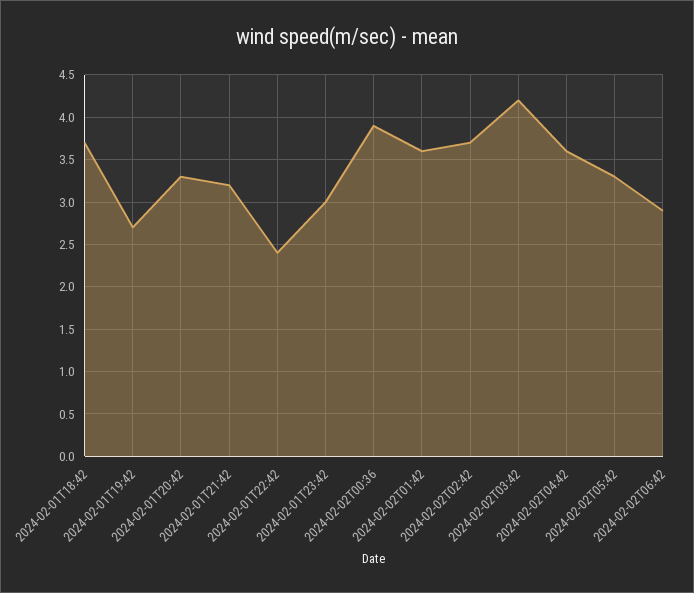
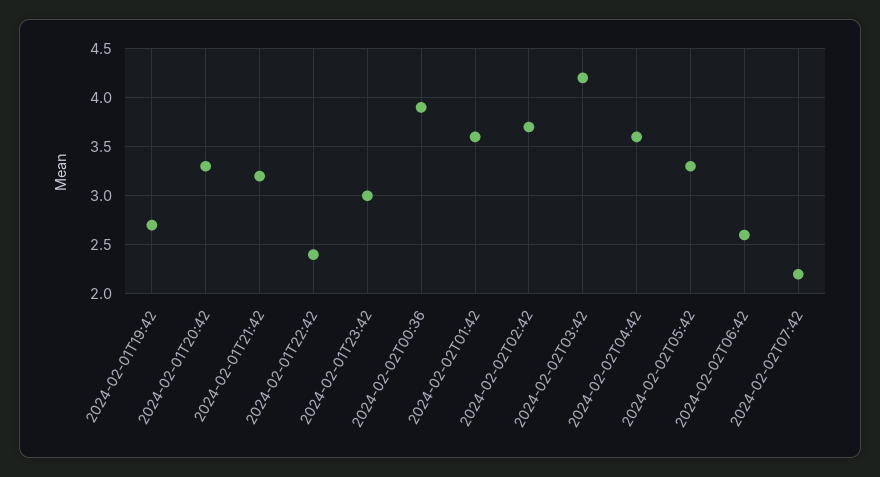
2024-02-01T18:42: 3.7 -> none
2024-02-02T06:42: 2.9 -> 2.6
2024-02-02T07:42: none -> 2.2

